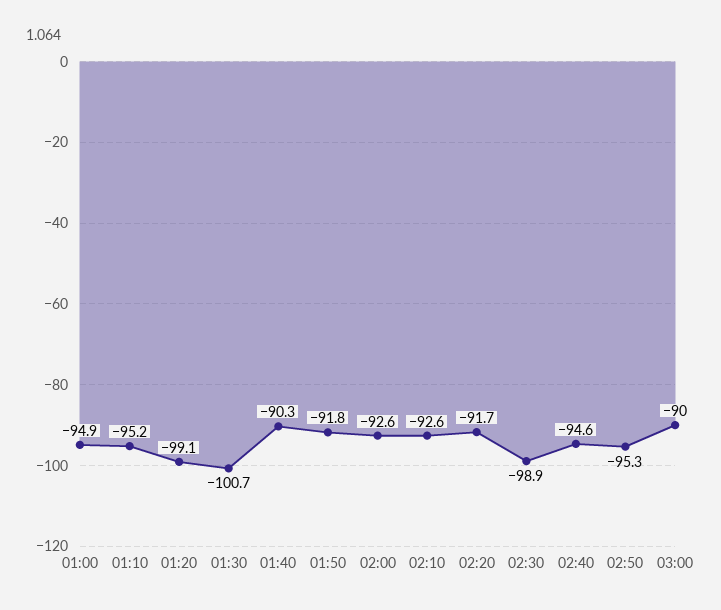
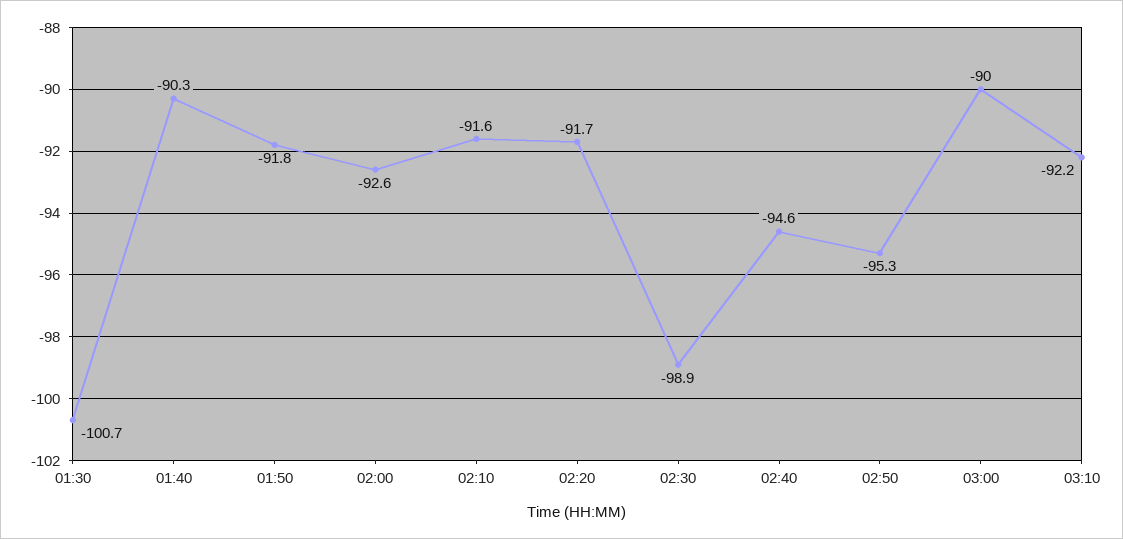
01:00: -94.9 -> none
01:10: -95.2 -> none
01:20: -99.1 -> none
02:10: -92.6 -> -91.6
03:10: none -> -92.2

